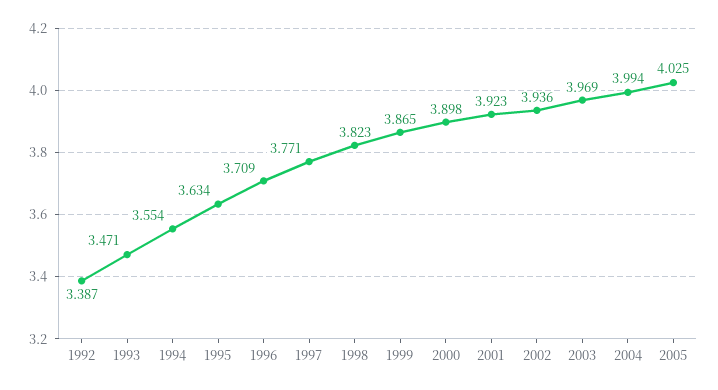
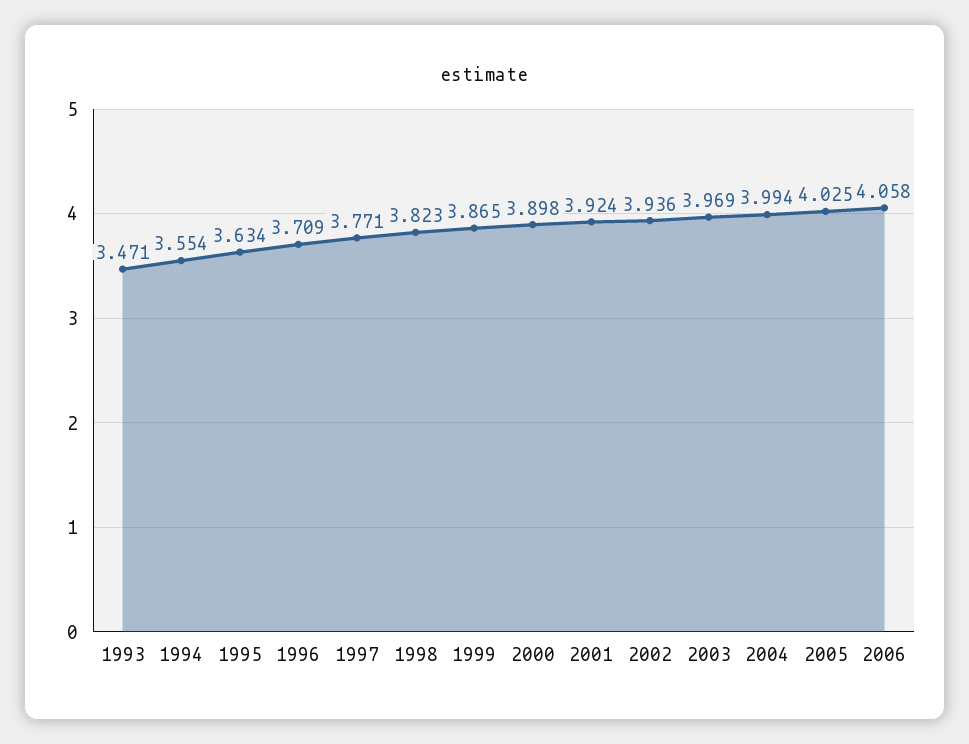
1992: 3.387 -> none
2001: 3.923 -> 3.924
2006: none -> 4.058

